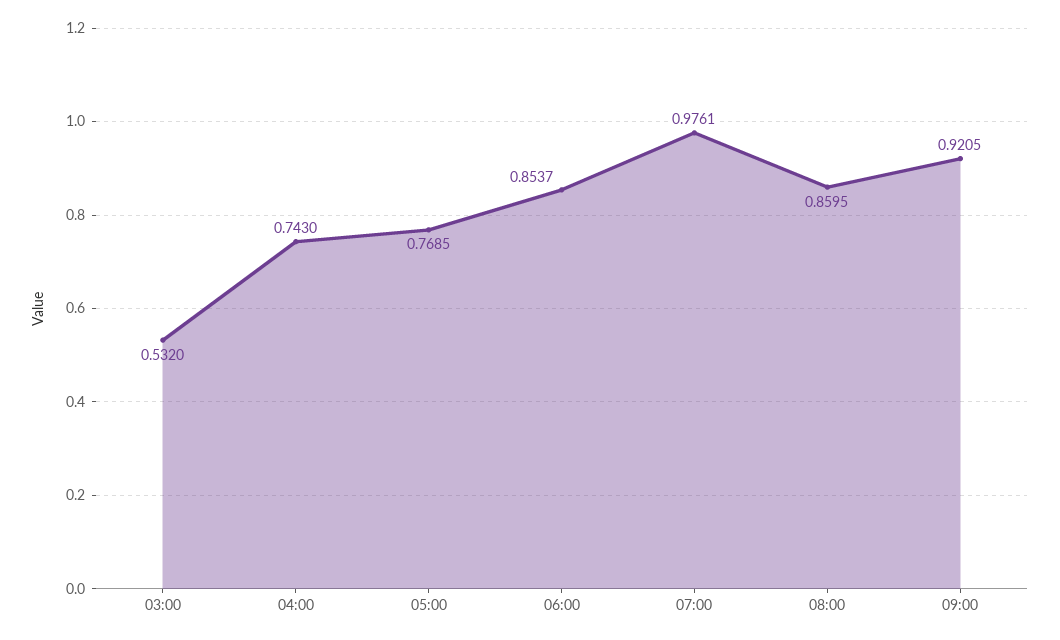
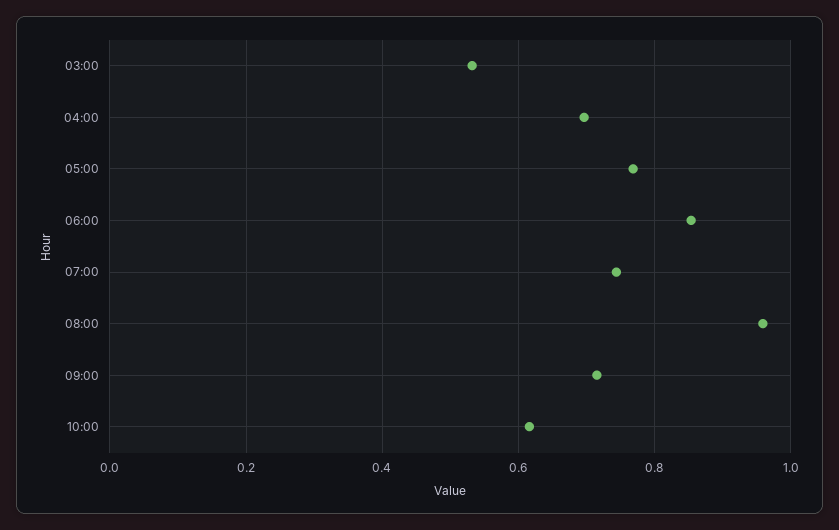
04:00: 0.743 -> 0.7
07:00: 0.9761 -> 0.74
08:00: 0.8595 -> 0.96
09:00: 0.9205 -> 0.72
10:00: none -> 0.62

